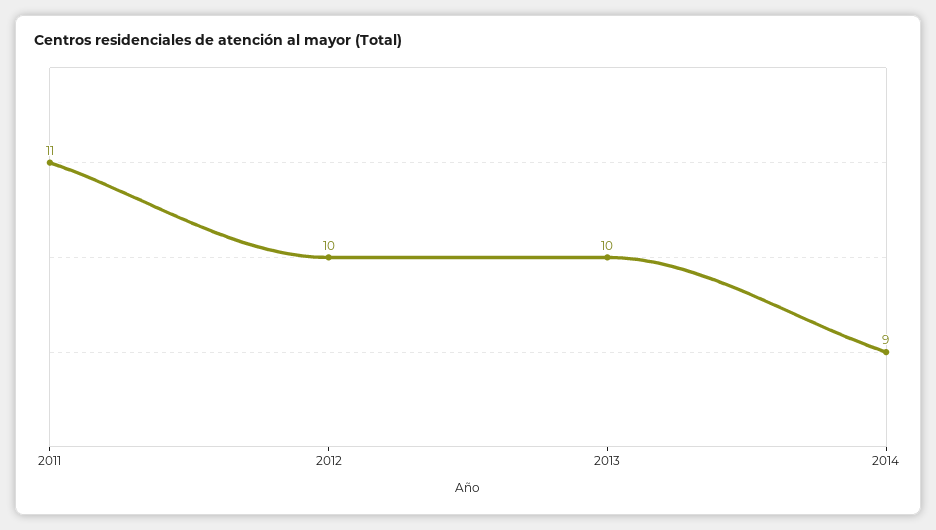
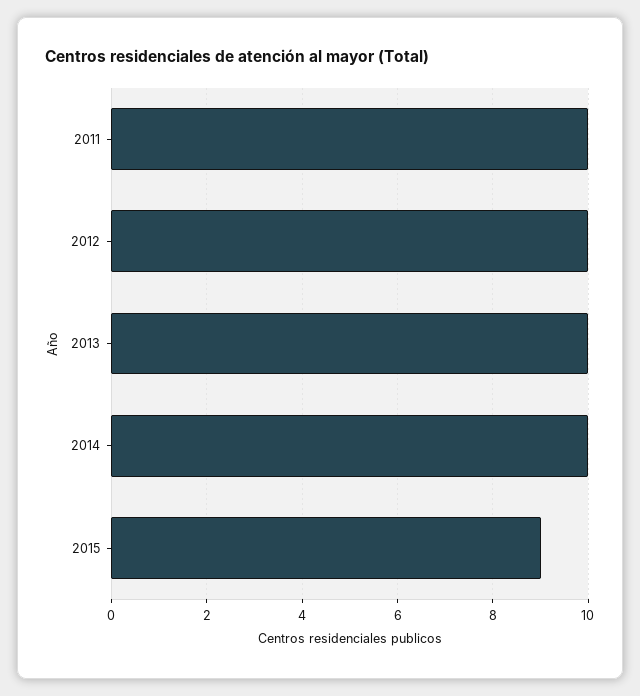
2011: 11 -> 10
2014: 9 -> 10
2015: none -> 9

